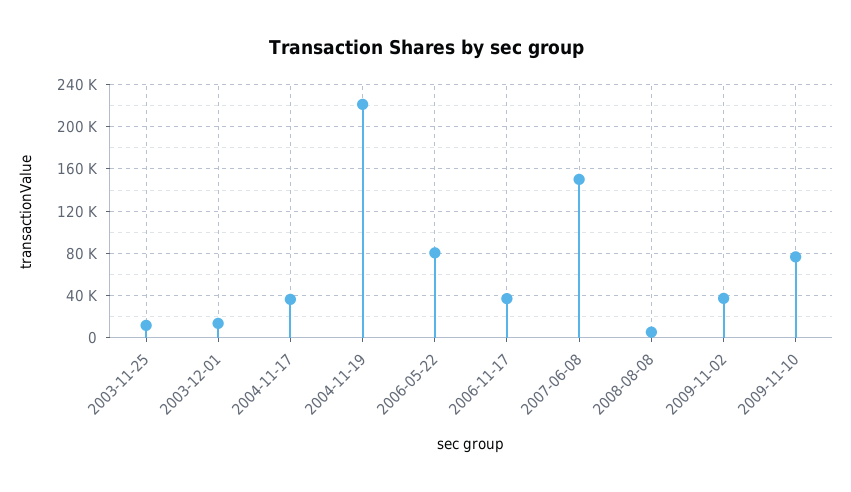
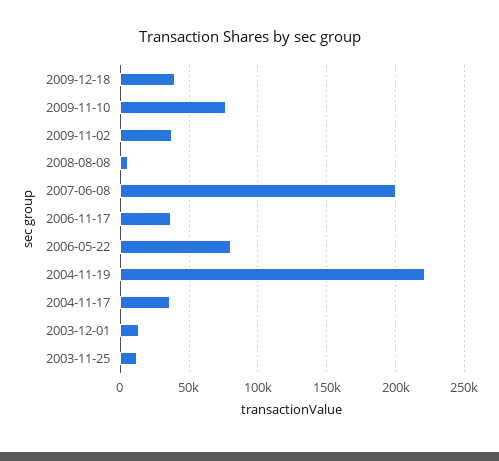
2007-06-08: 150000 -> 200000
2009-12-18: none -> 40000

